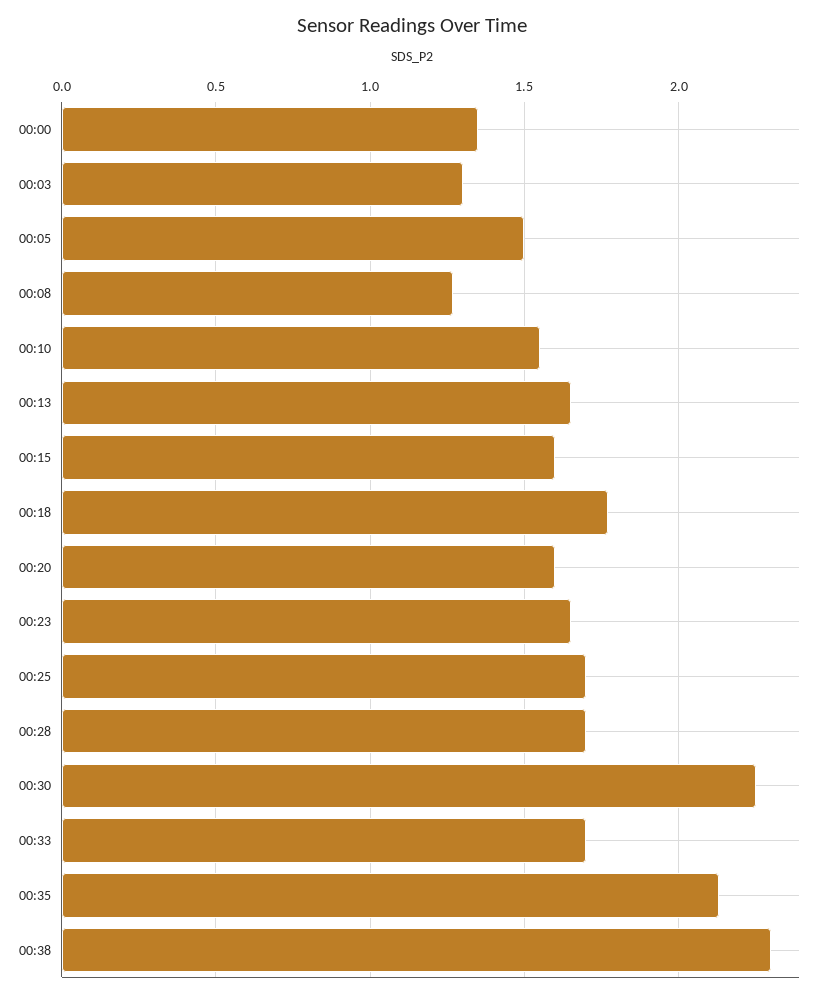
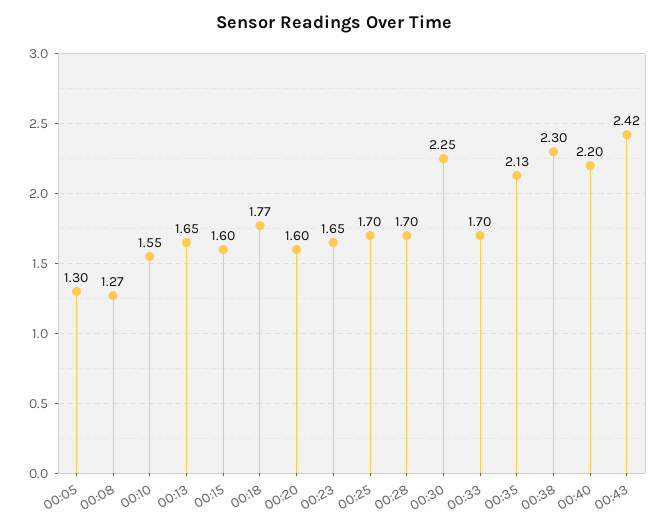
00:00: 1.35 -> none
00:03: 1.3 -> none
00:05: 1.5 -> 1.3
00:40: none -> 2.2
00:43: none -> 2.42

